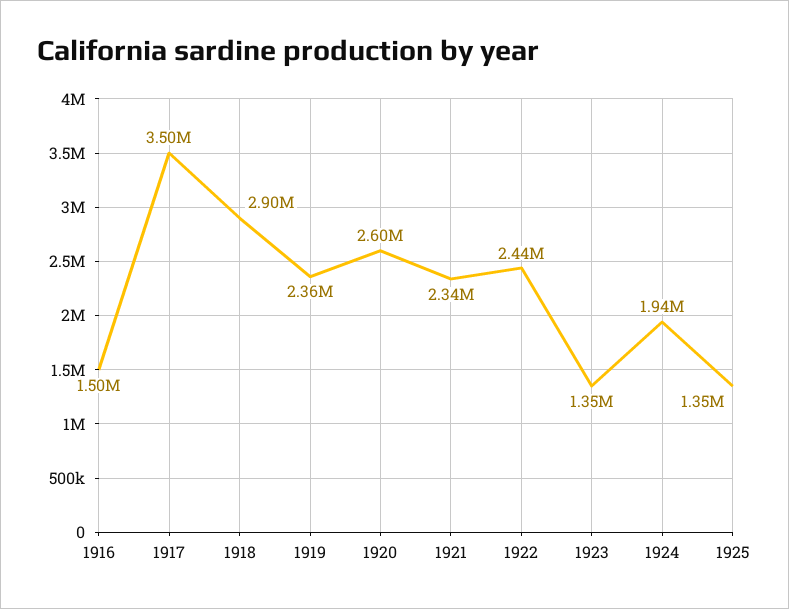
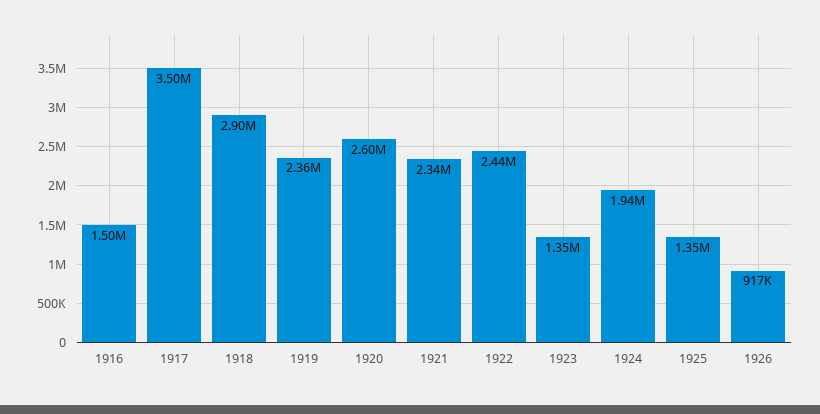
1926: none -> 917000

